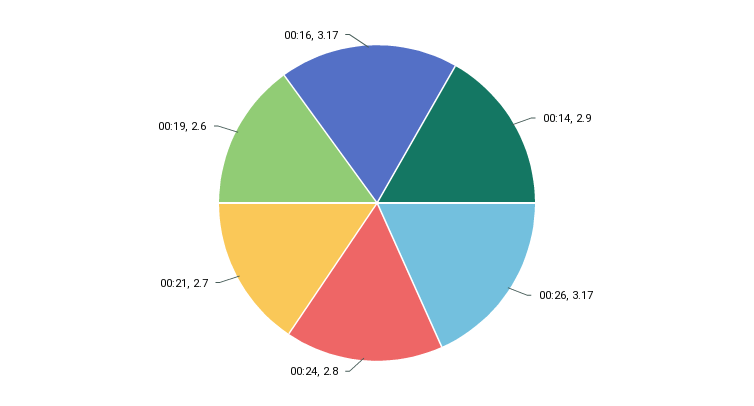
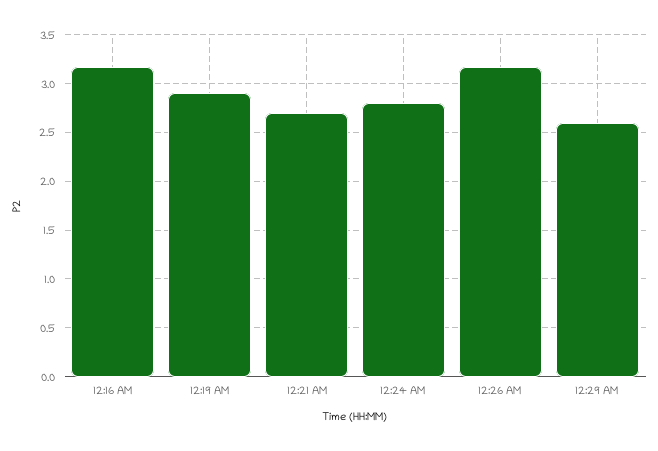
00:14: 2.9 -> none
00:19: 2.6 -> 2.9
12:29 AM: none -> 2.6

